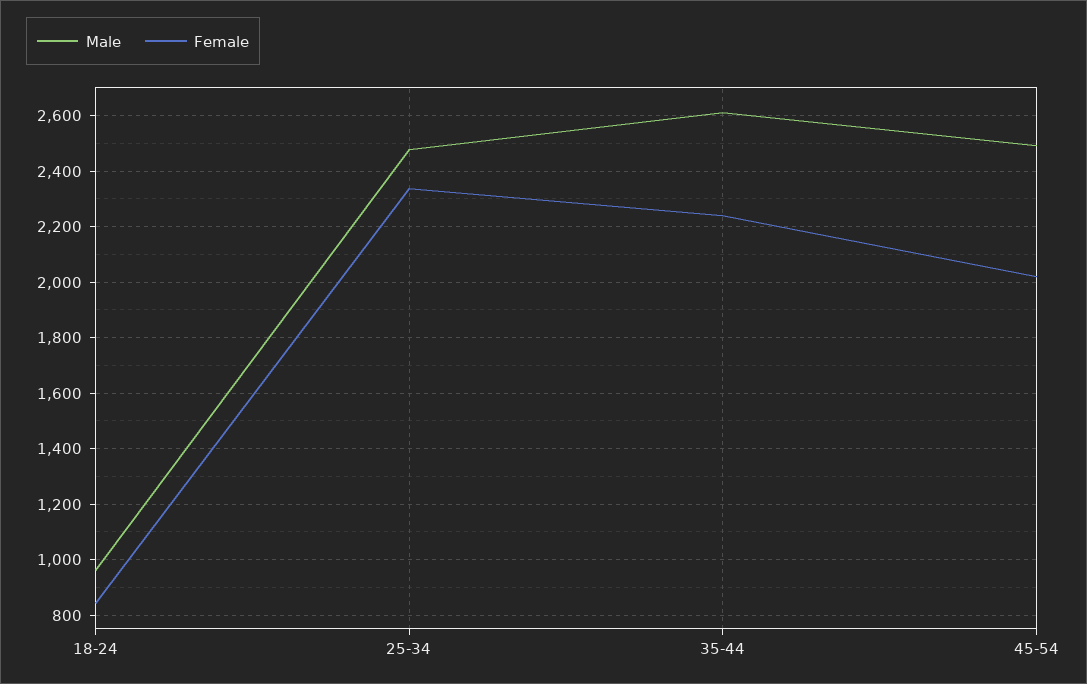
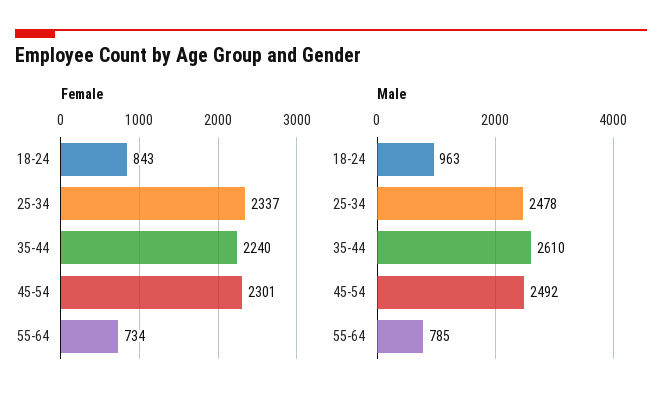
Female, 45-54: 2025 -> 2301
Female, 55-64: none -> 734
Male, 55-64: none -> 785

